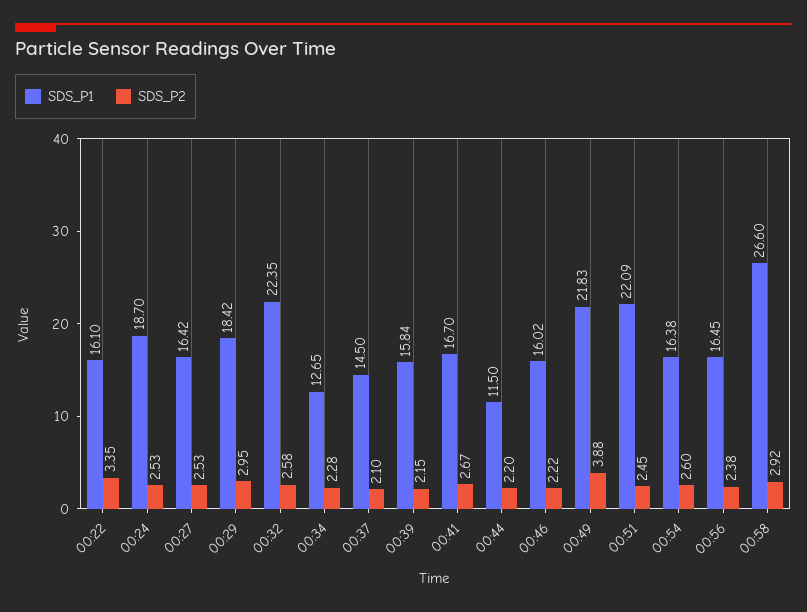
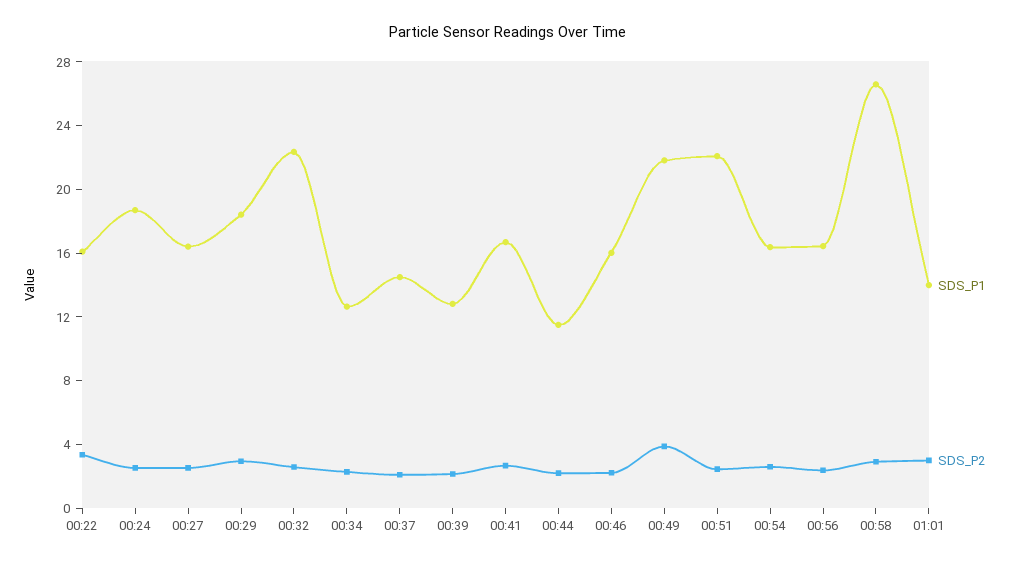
SDS_P1, 00:39: 15.84 -> 13
SDS_P1, 01:01: none -> 14
SDS_P2, 01:01: none -> 3

